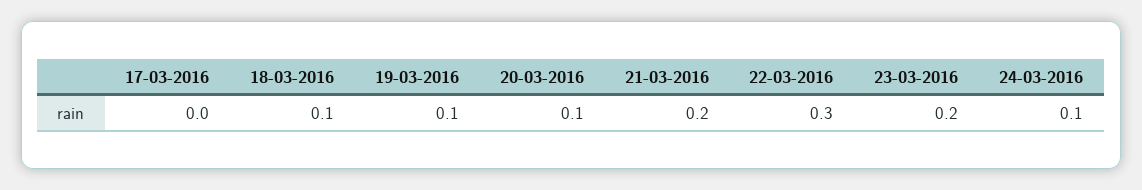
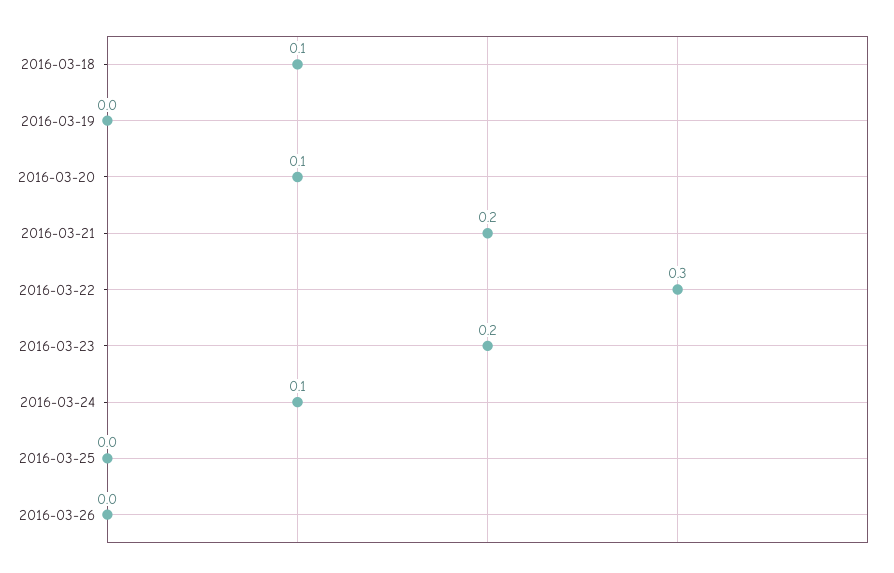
17-03-2016: 0 -> none
19-03-2016: 0.1 -> 0
2016-03-25: none -> 0
2016-03-26: none -> 0

